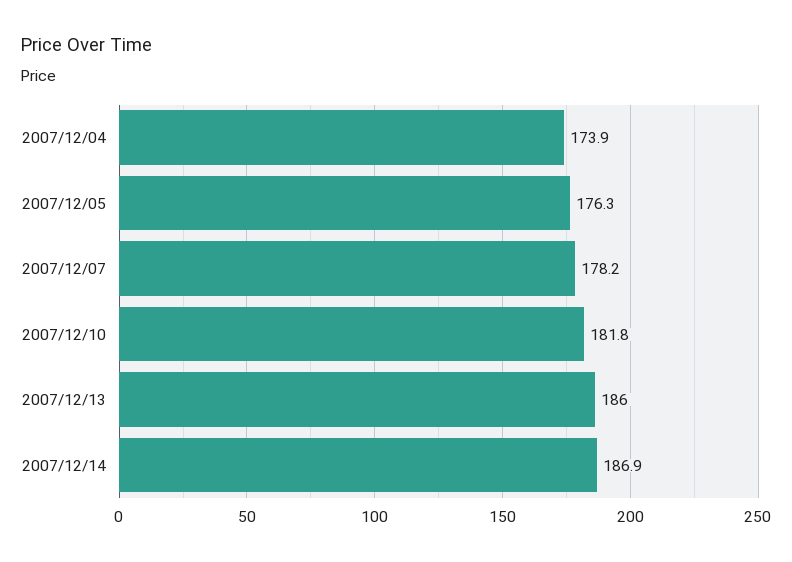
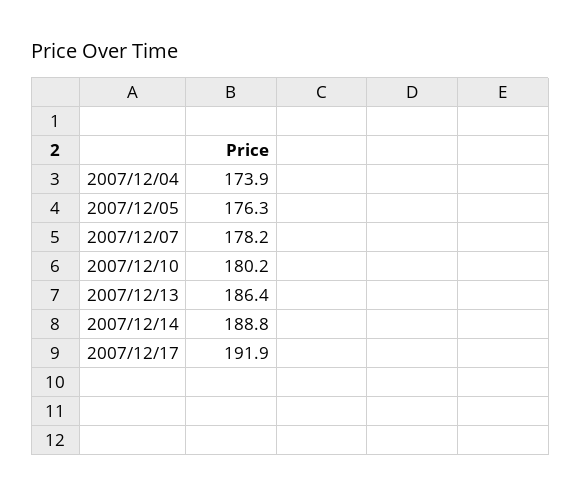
2007/12/10: 181.8 -> 180.2
2007/12/13: 186 -> 186.4
2007/12/14: 186.9 -> 188.8
2007/12/17: none -> 191.9

